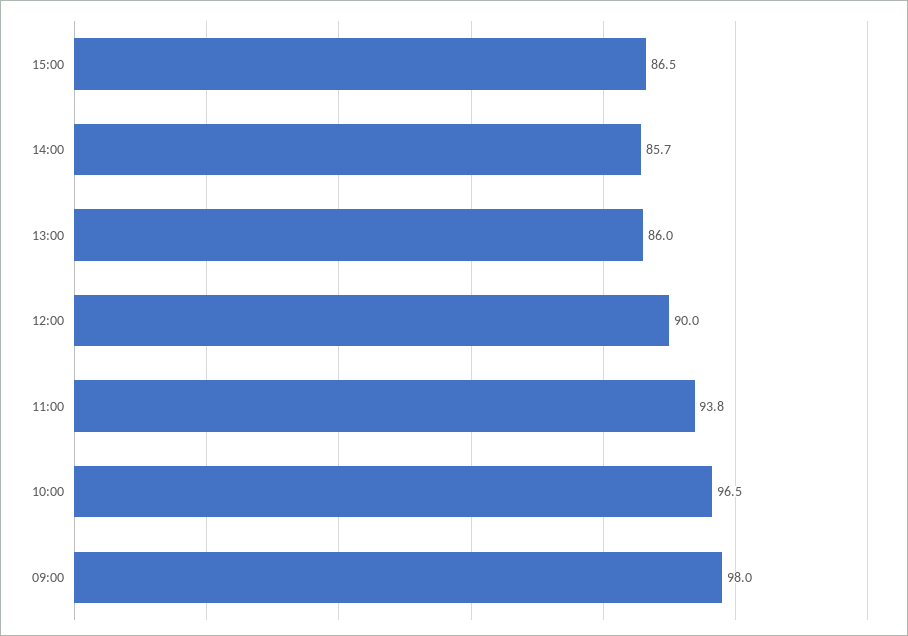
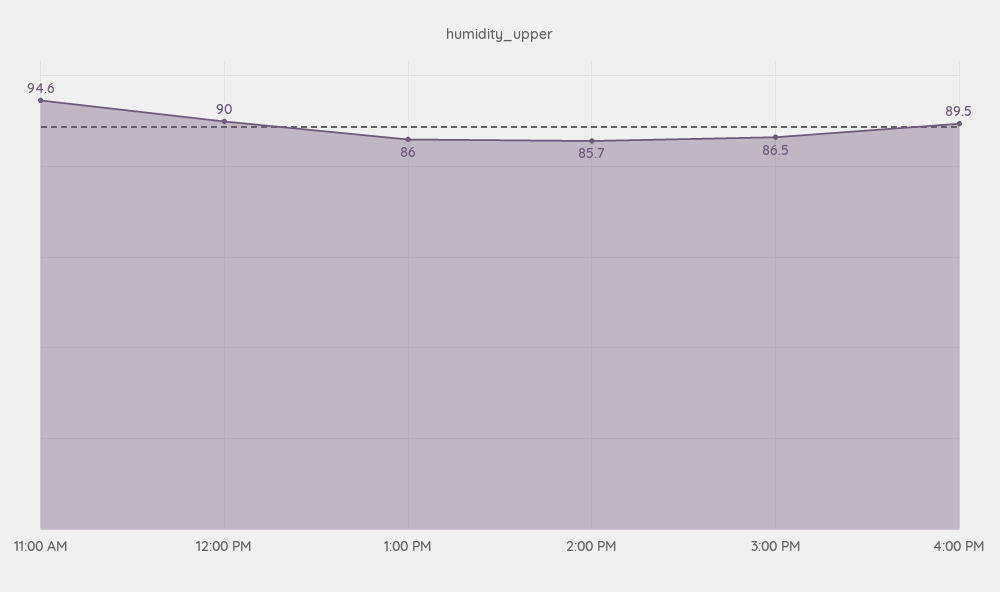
11:00: 93.8 -> 94.6
10:00: 96.5 -> none
09:00: 98 -> none
4:00 PM: none -> 89.5

